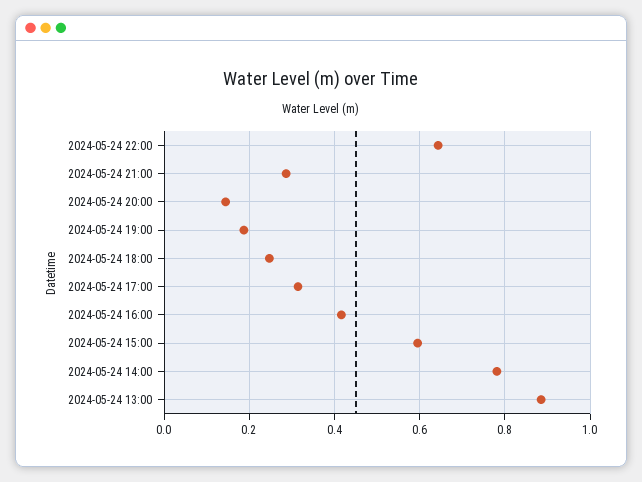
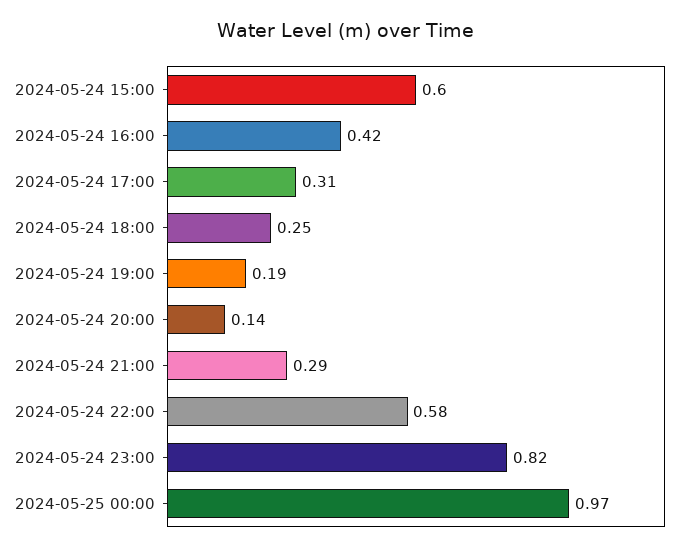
2024-05-24 22:00: 0.64 -> 0.58
2024-05-24 14:00: 0.78 -> none
2024-05-24 13:00: 0.88 -> none
2024-05-24 23:00: none -> 0.82
2024-05-25 00:00: none -> 0.97

